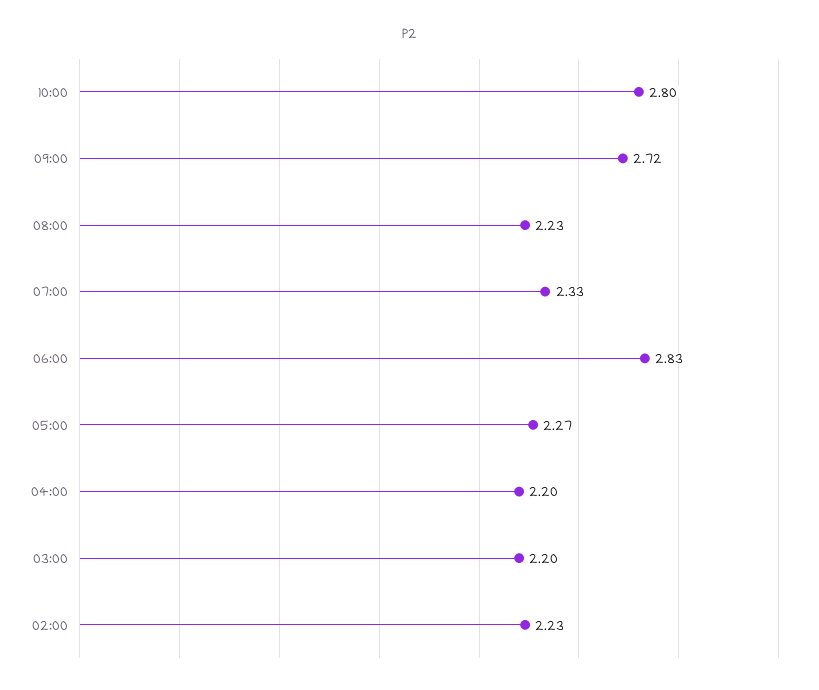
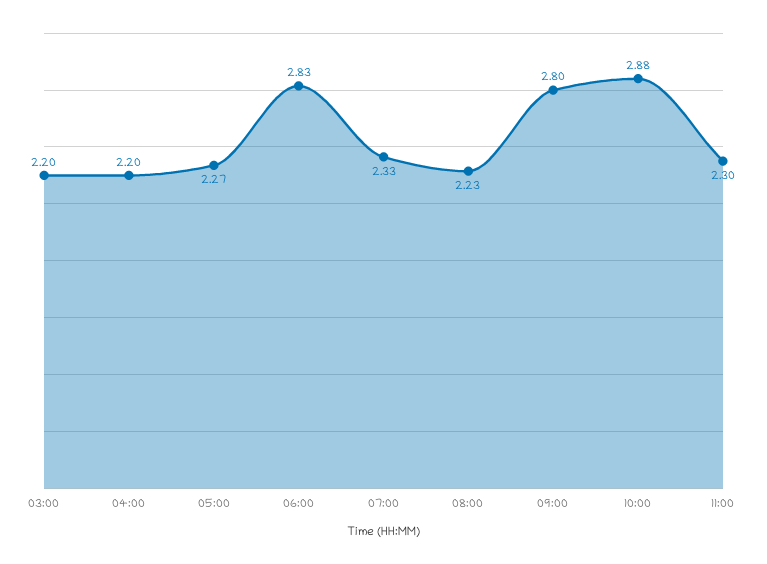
10:00: 2.8 -> 2.88
09:00: 2.72 -> 2.8
02:00: 2.23 -> none
11:00: none -> 2.3

